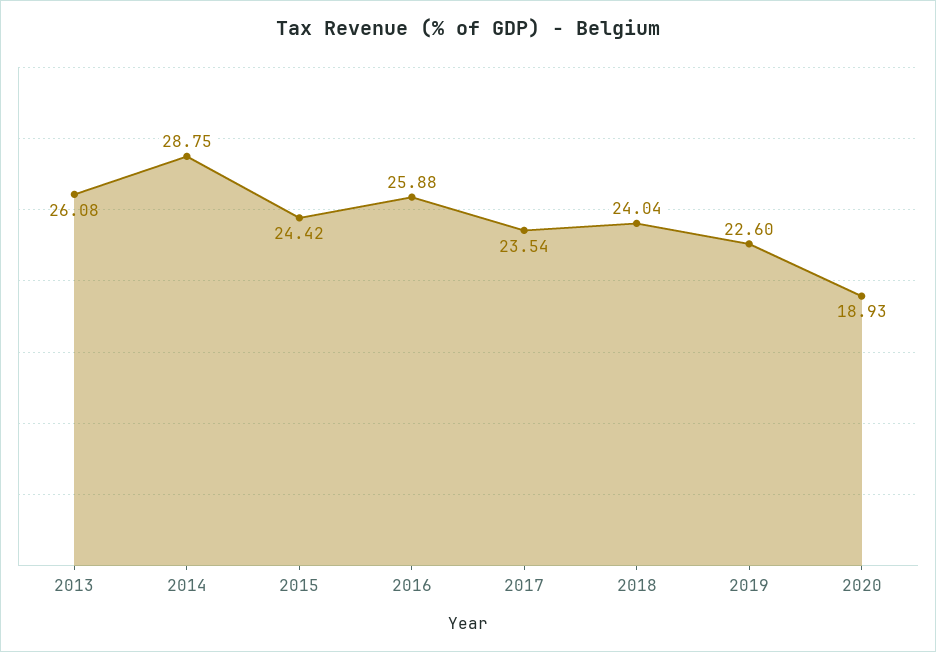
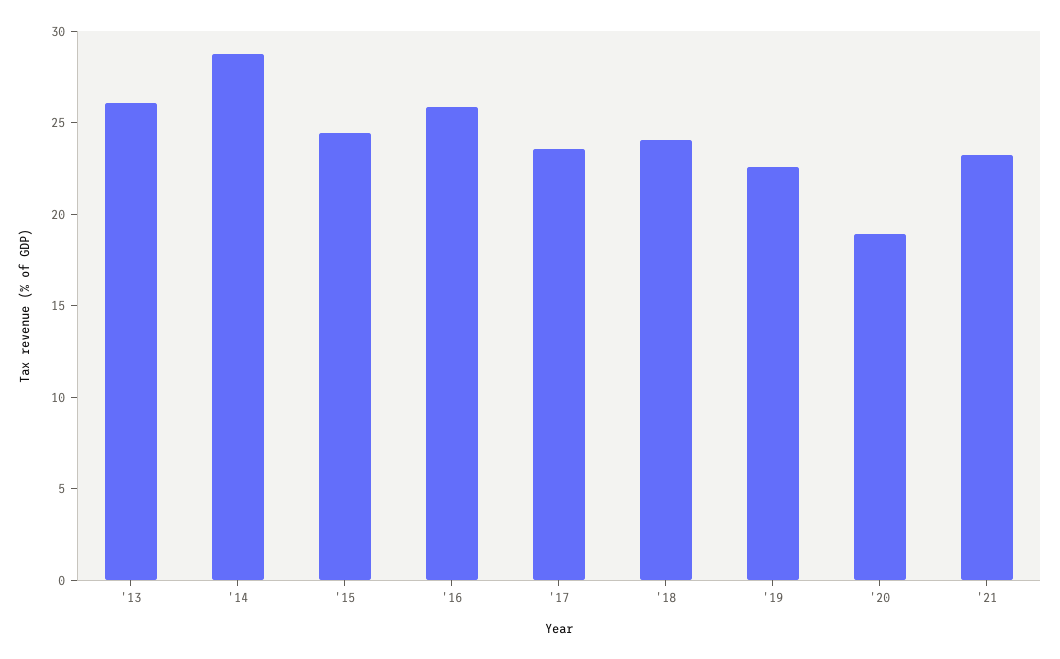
'21: none -> 23

